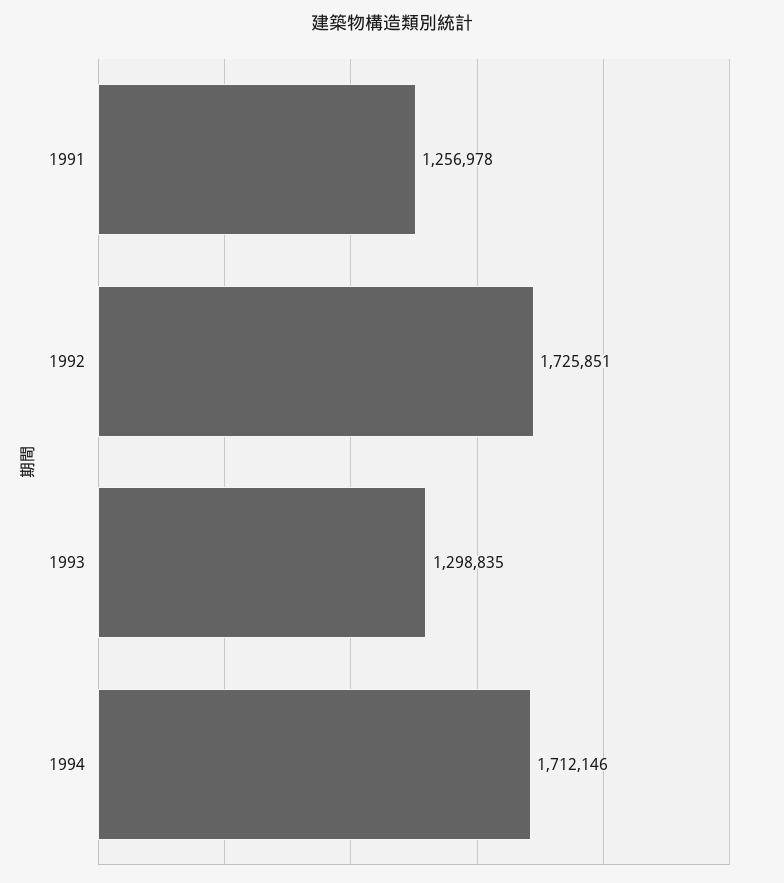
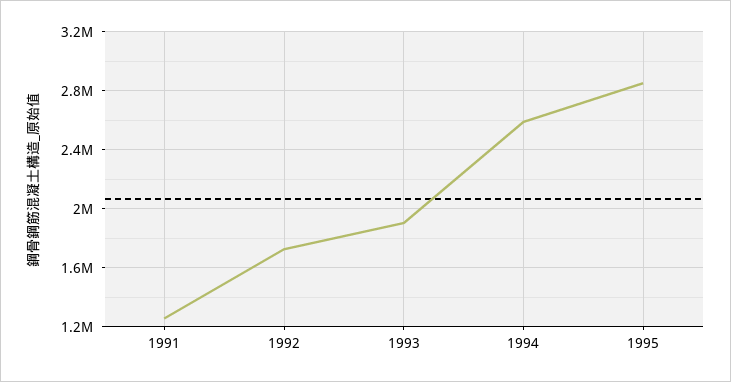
1993: 1298835 -> 1900000
1994: 1712146 -> 2600000
1995: none -> 2850000

